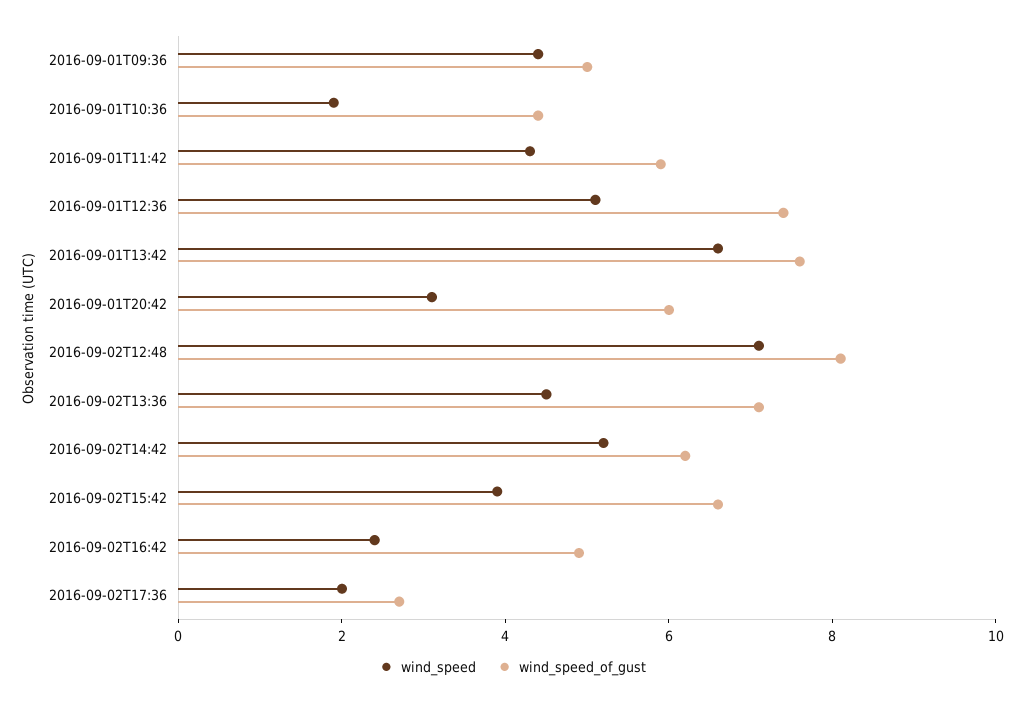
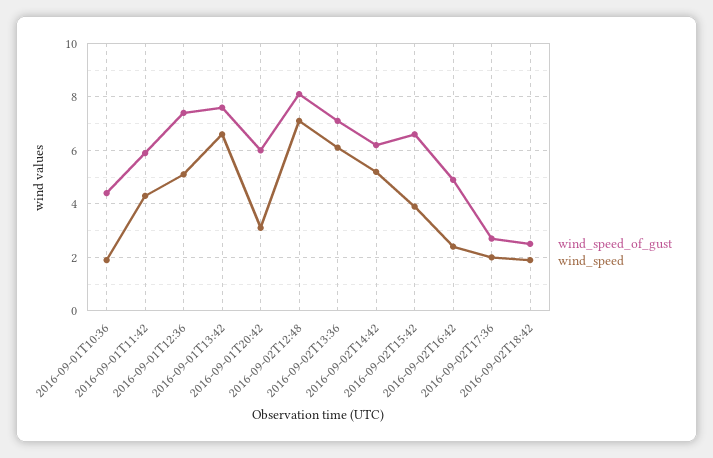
wind_speed, 2016-09-01T09:36: 4.5 -> none
wind_speed_of_gust, 2016-09-01T09:36: 5 -> none
wind_speed, 2016-09-02T13:36: 4.5 -> 6
wind_speed_of_gust, 2016-09-02T18:42: none -> 2.5
wind_speed, 2016-09-02T18:42: none -> 2

